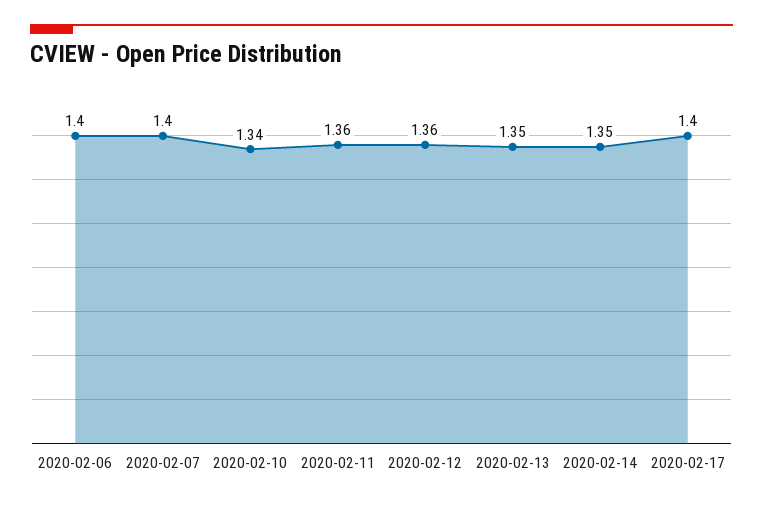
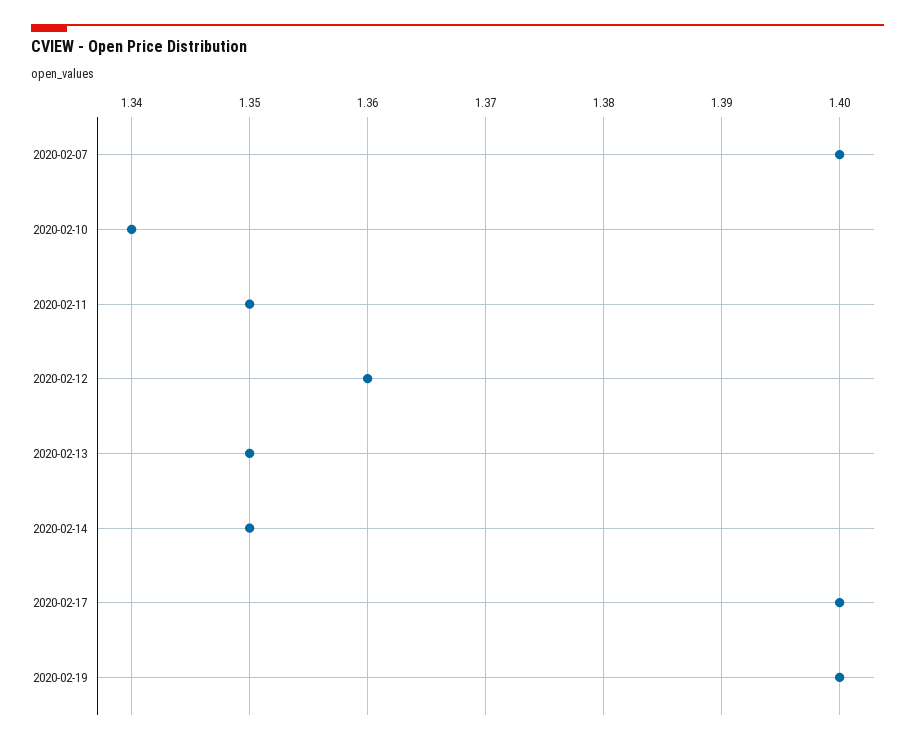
2020-02-06: 1.4 -> none
2020-02-11: 1.36 -> 1.35
2020-02-19: none -> 1.4

